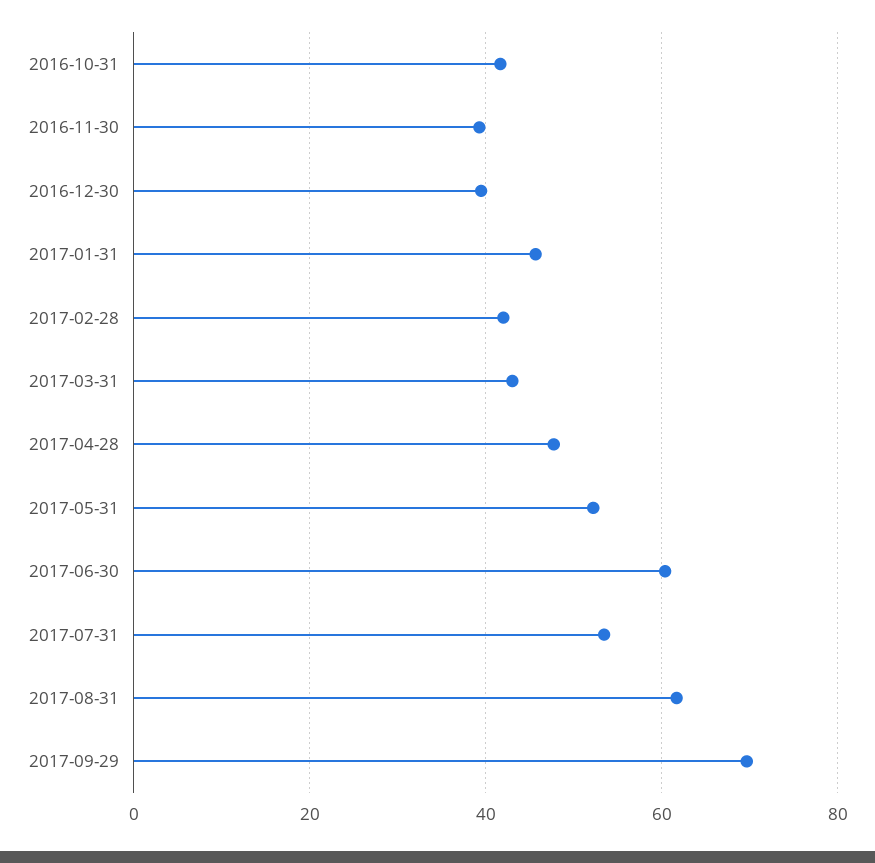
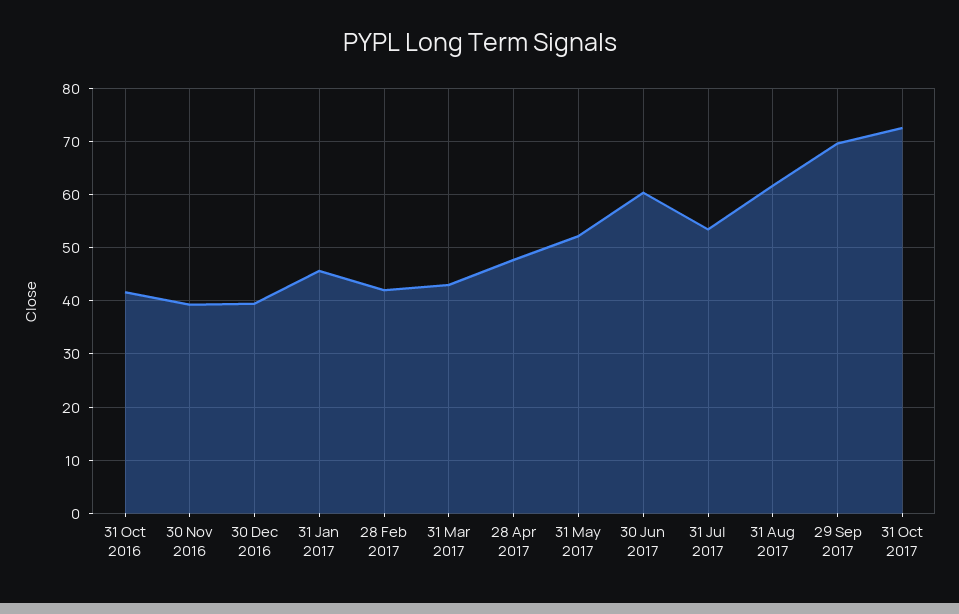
31 Oct 2017: none -> 72

